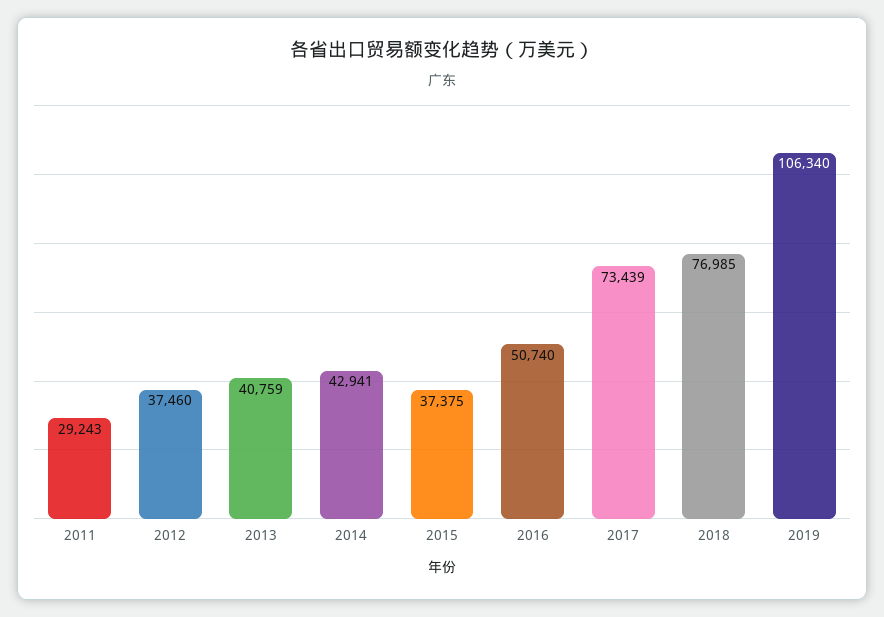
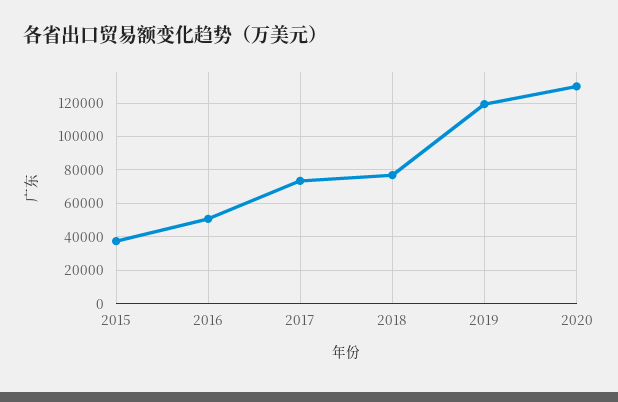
2011: 29243 -> none
2012: 37460 -> none
2013: 40759 -> none
2014: 42941 -> none
2019: 106340 -> 120000
2020: none -> 130000

